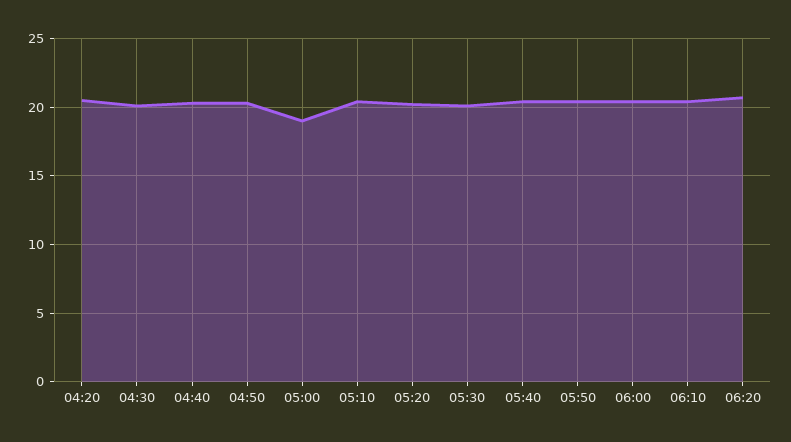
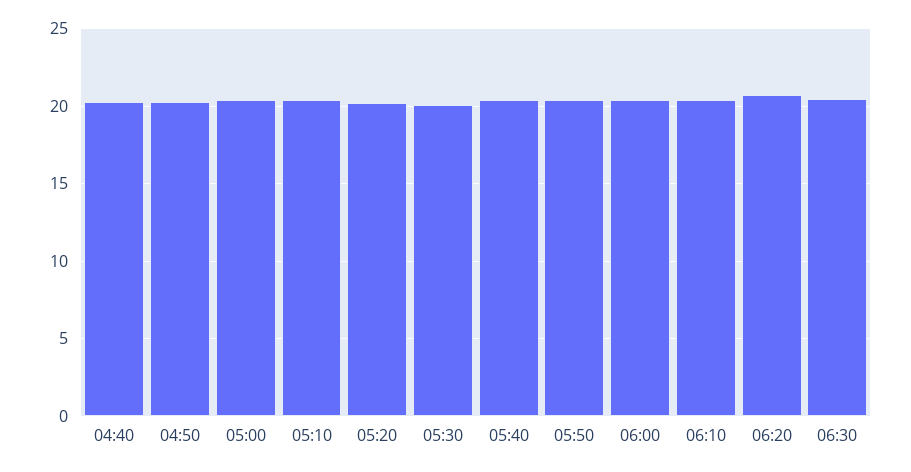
04:20: 20.5 -> none
04:30: 20 -> none
05:00: 19 -> 20.5
06:30: none -> 20.5

